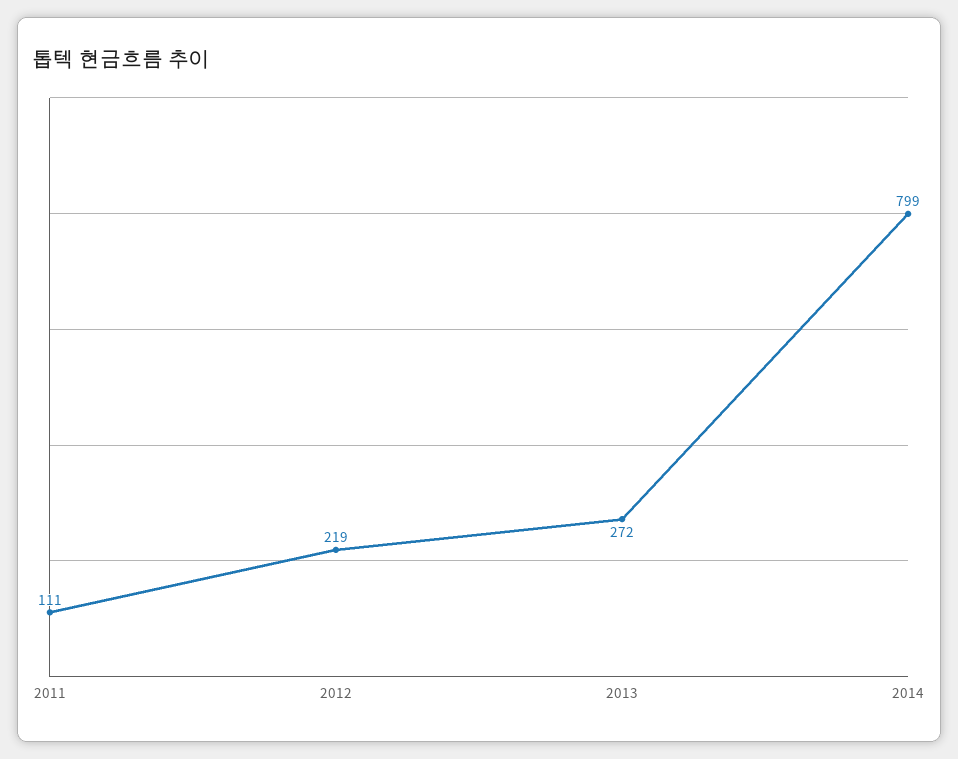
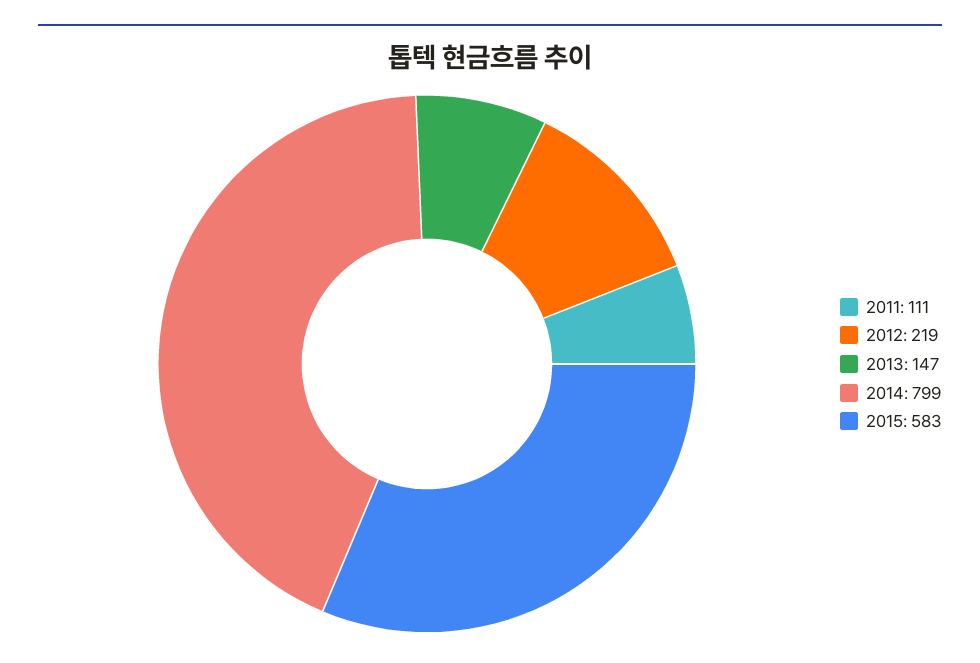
2013: 272 -> 147
2015: none -> 583

